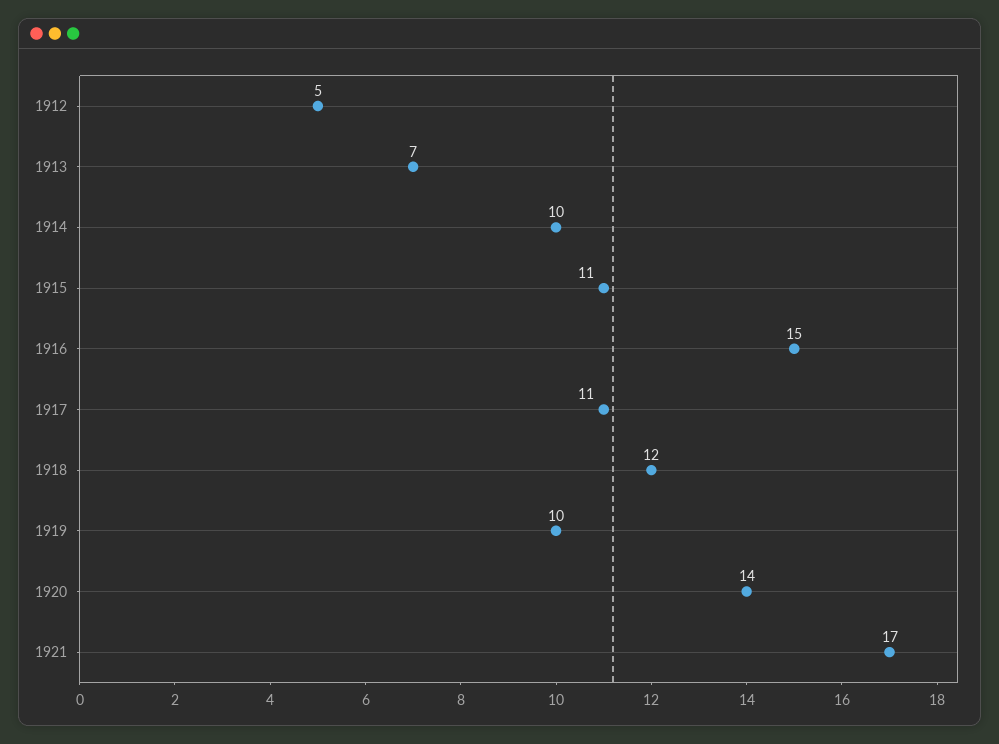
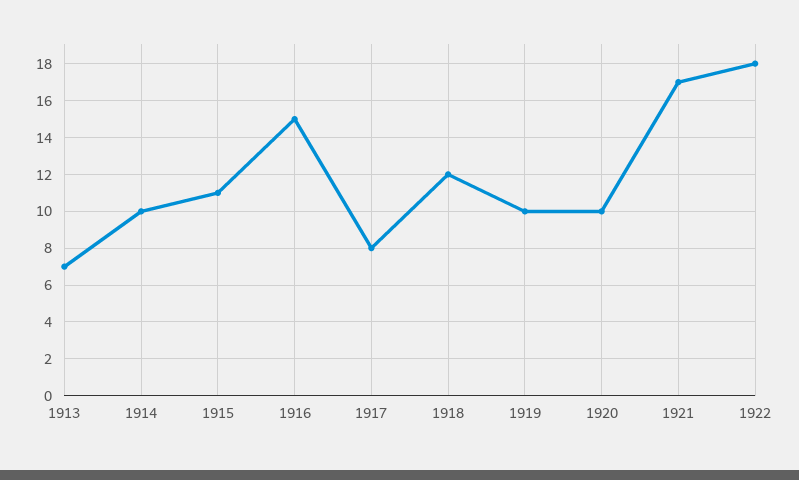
1912: 5 -> none
1917: 11 -> 8
1920: 14 -> 10
1922: none -> 18

